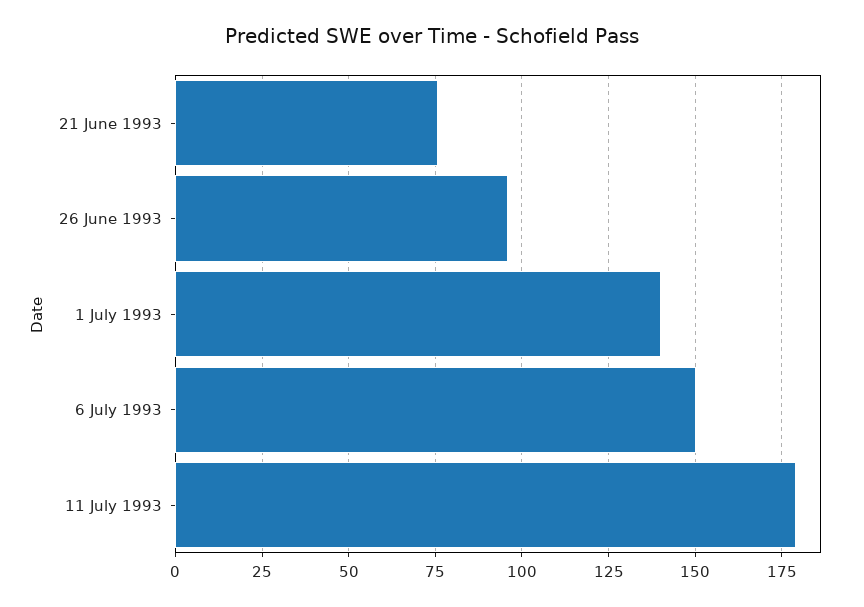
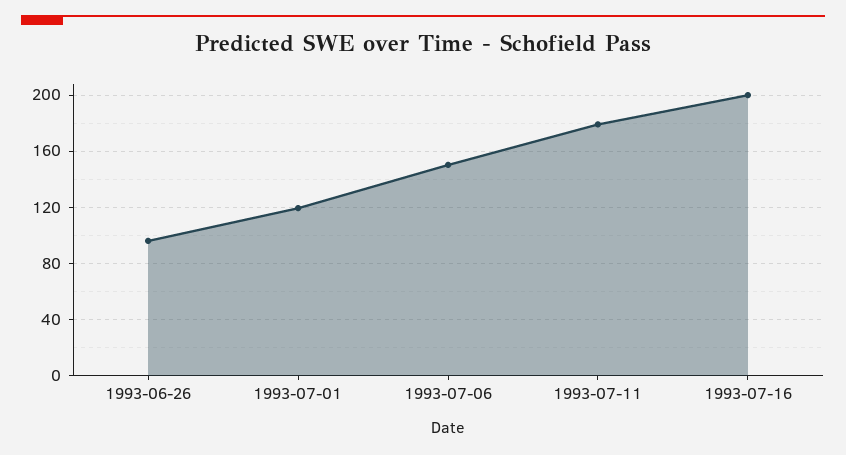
21 June 1993: 75 -> none
1 July 1993: 140 -> 120
1993-07-16: none -> 200

